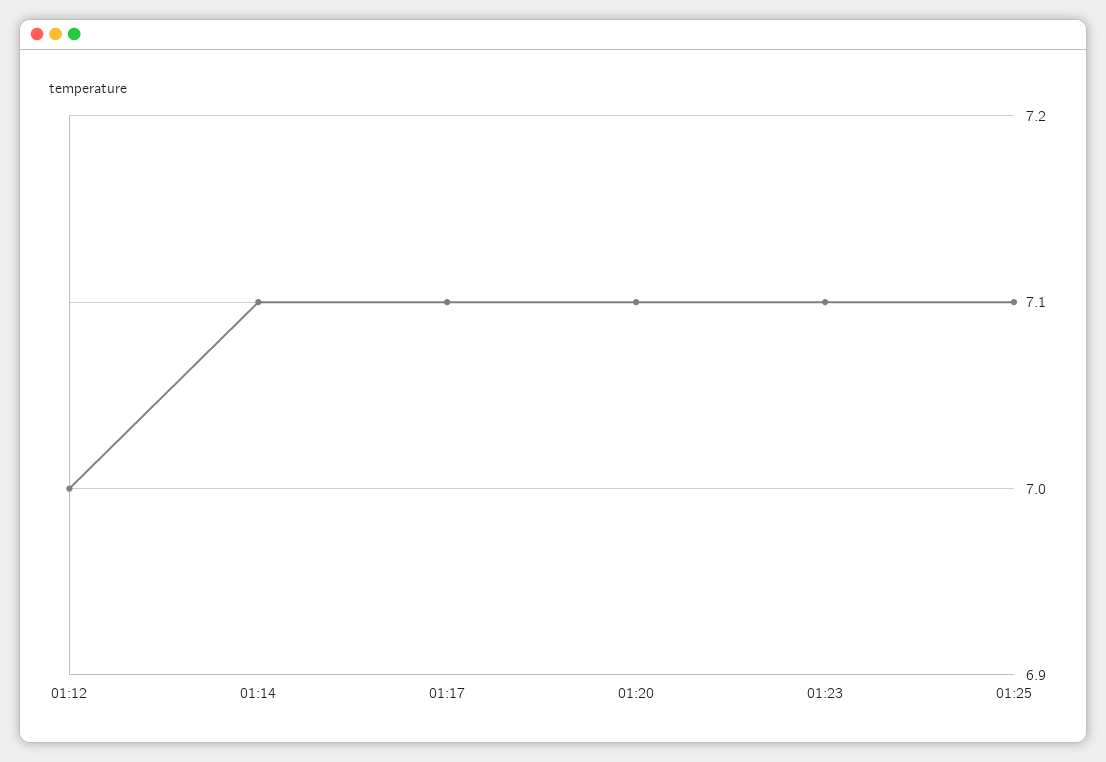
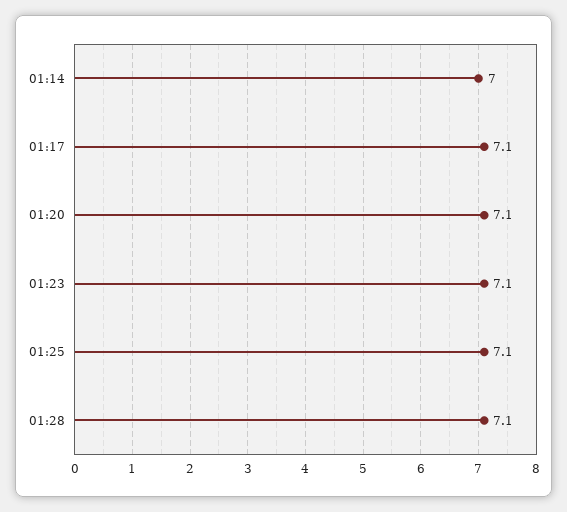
01:12: 7 -> none
01:14: 7.1 -> 7
01:28: none -> 7.1

